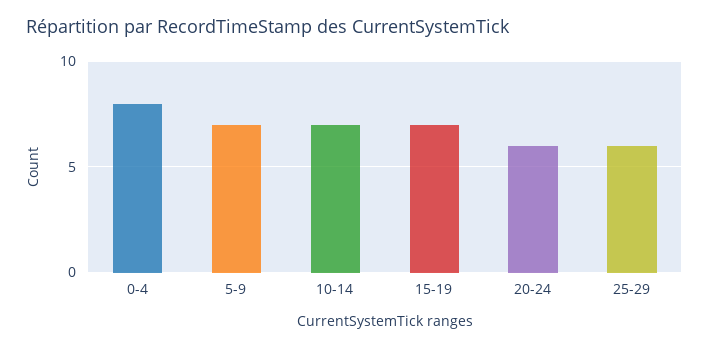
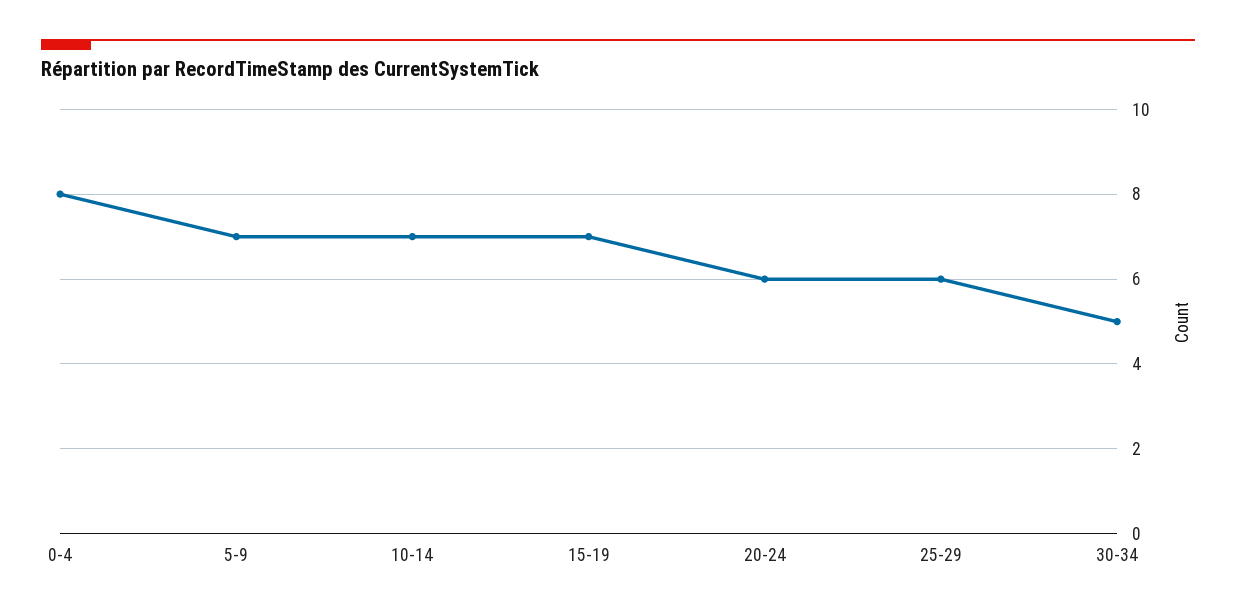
30-34: none -> 5

